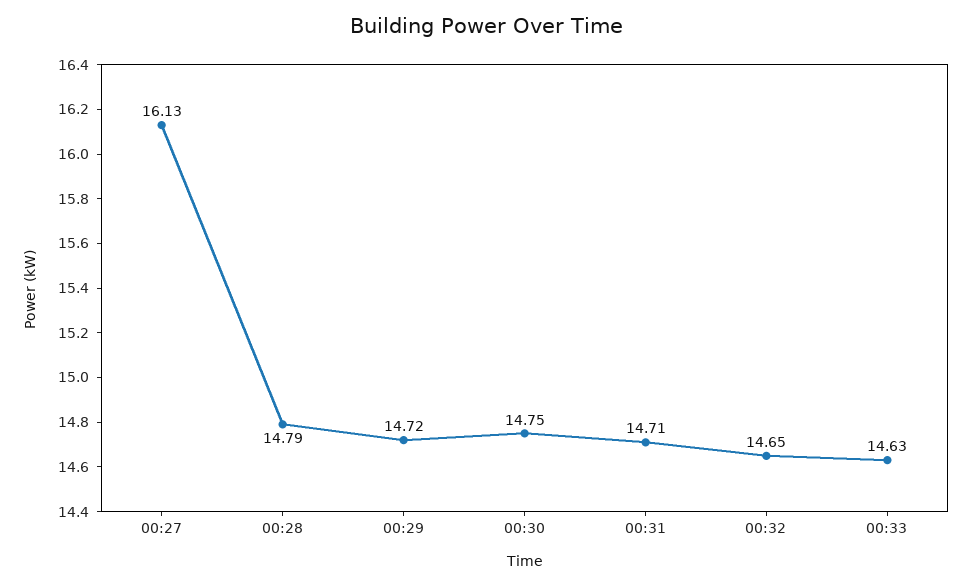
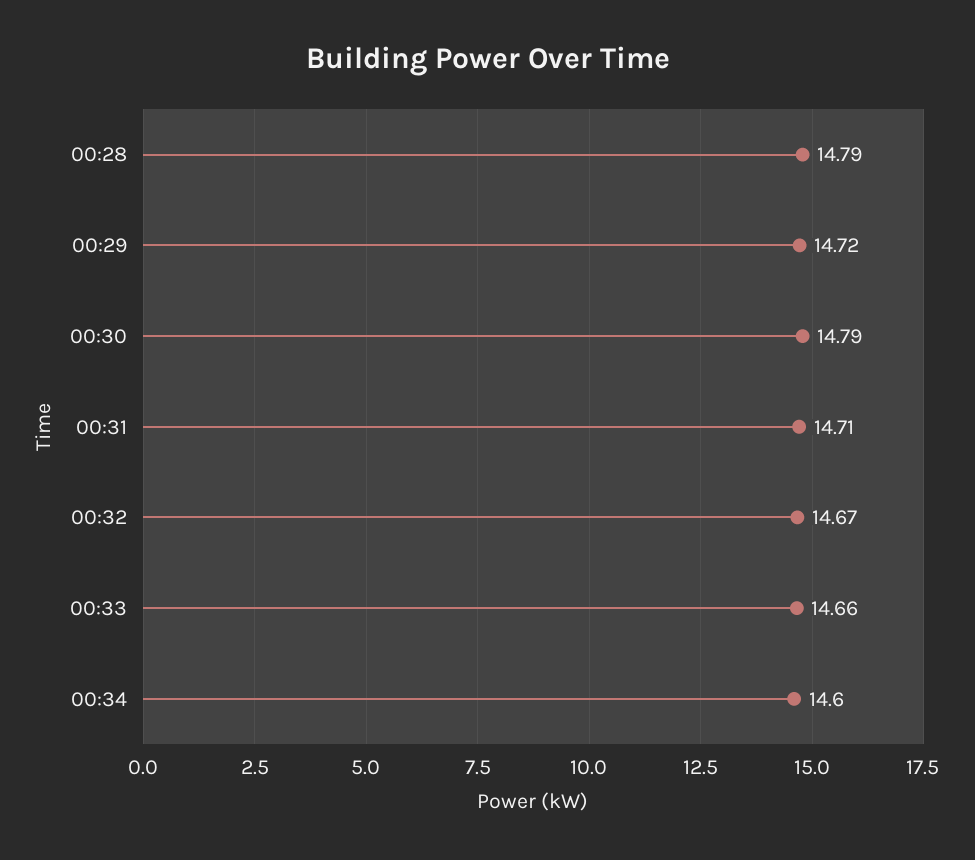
00:27: 16.13 -> none
00:30: 14.75 -> 14.79
00:32: 14.65 -> 14.67
00:33: 14.63 -> 14.66
00:34: none -> 14.6

